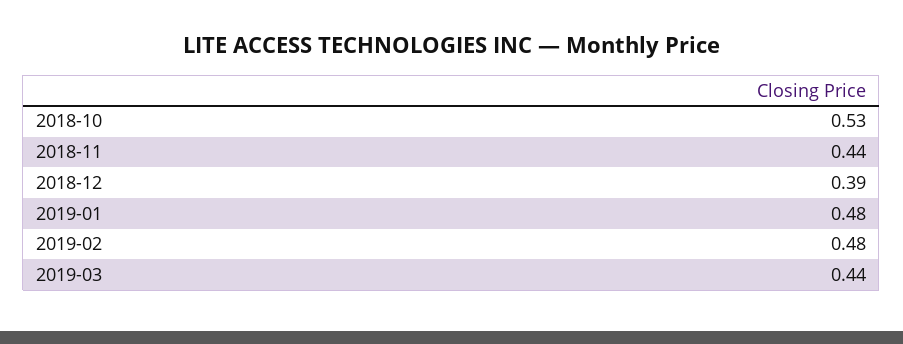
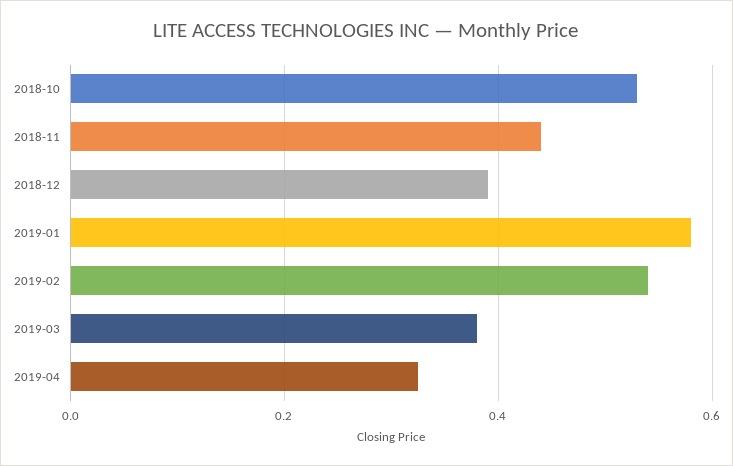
2019-01: 0.48 -> 0.58
2019-02: 0.48 -> 0.54
2019-03: 0.44 -> 0.38
2019-04: none -> 0.32

